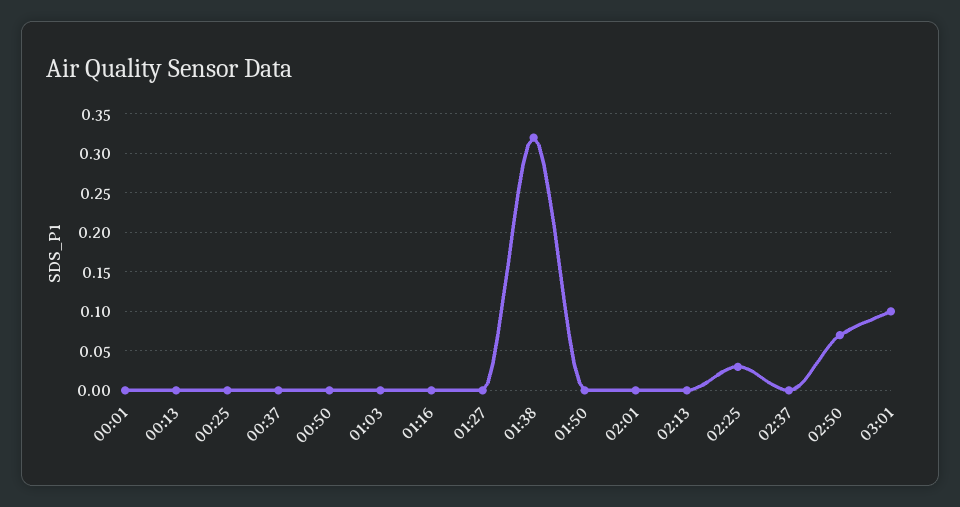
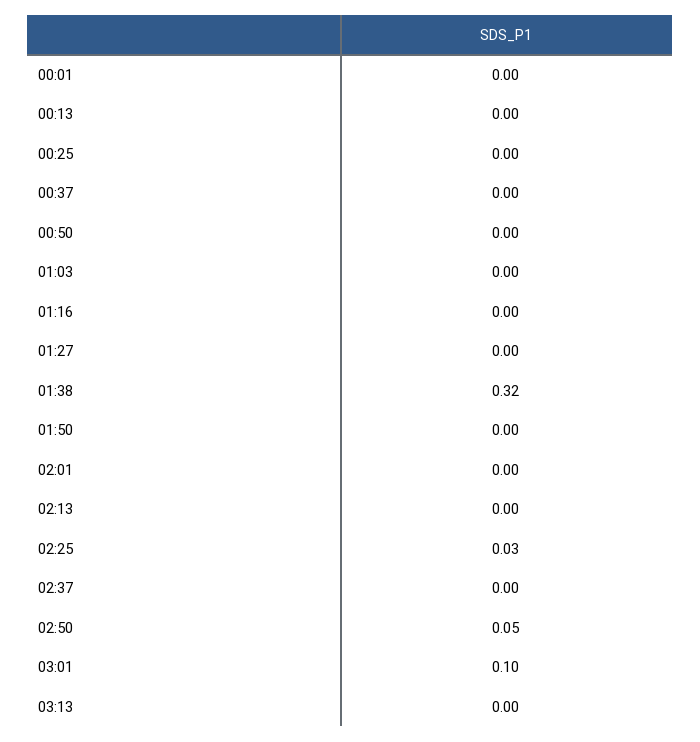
02:50: 0.07 -> 0.05
03:13: none -> 0

